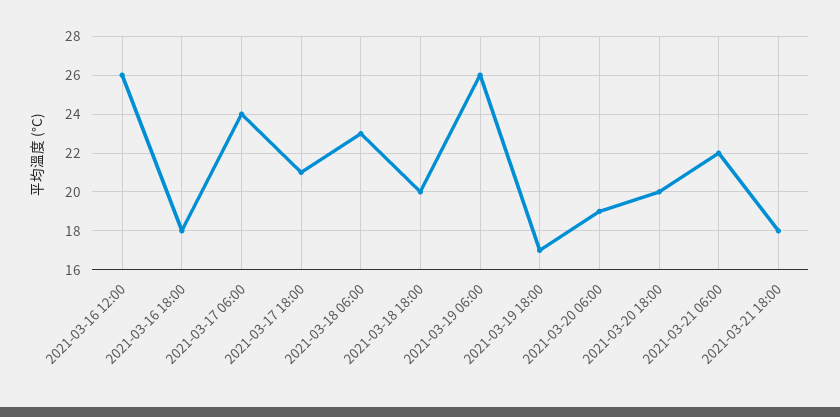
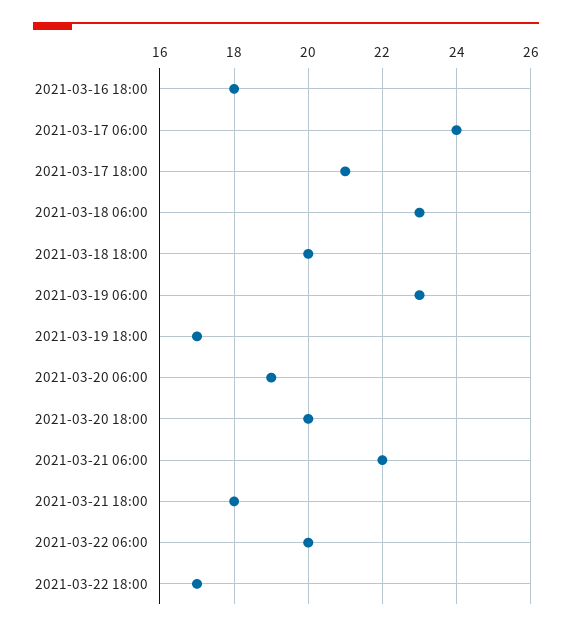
2021-03-16 12:00: 26 -> none
2021-03-19 06:00: 26 -> 23
2021-03-22 06:00: none -> 20
2021-03-22 18:00: none -> 17

